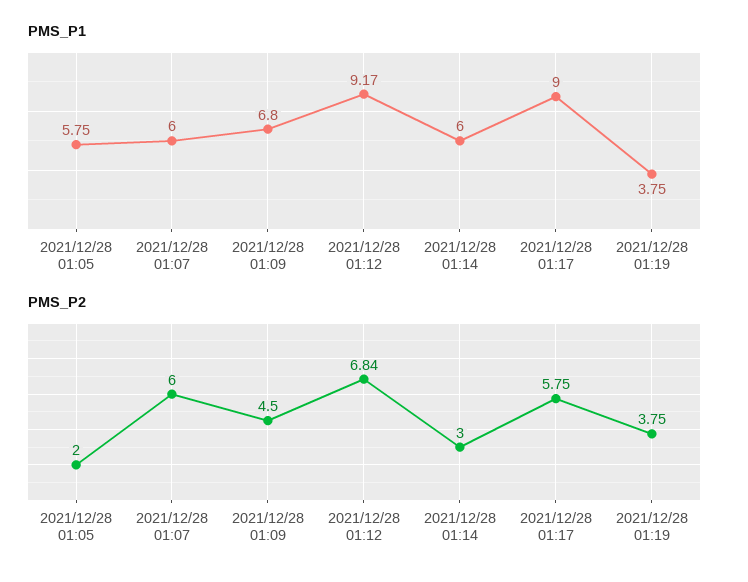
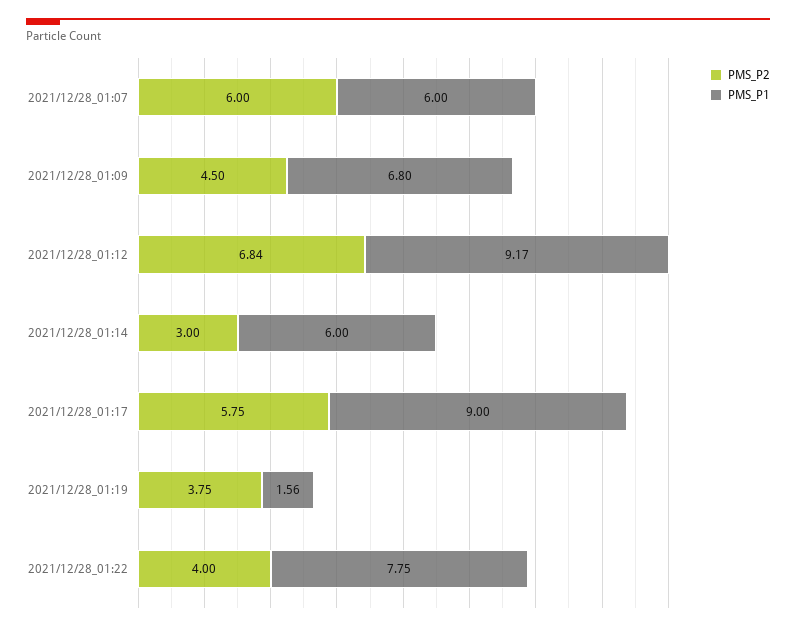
PMS_P1, 2021/12/28 01:05: 5.75 -> none
PMS_P1, 2021/12/28 01:19: 3.75 -> 1.56
PMS_P2, 2021/12/28 01:05: 2 -> none
PMS_P2, 2021/12/28_01:22: none -> 4
PMS_P1, 2021/12/28_01:22: none -> 7.75

